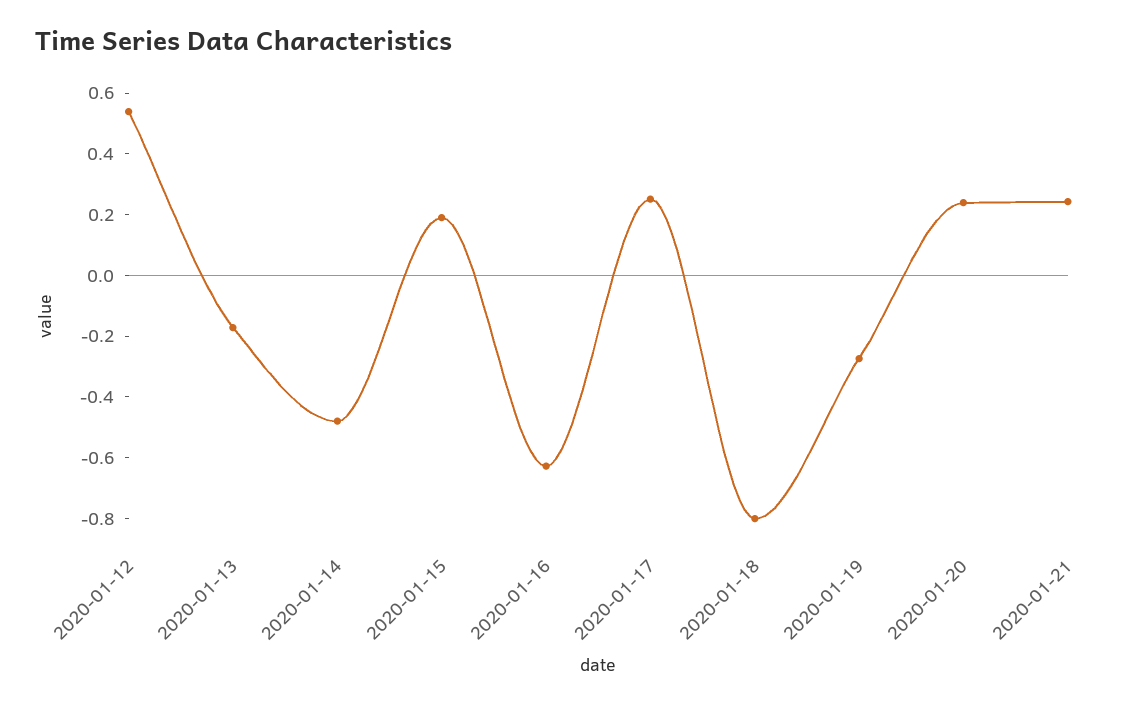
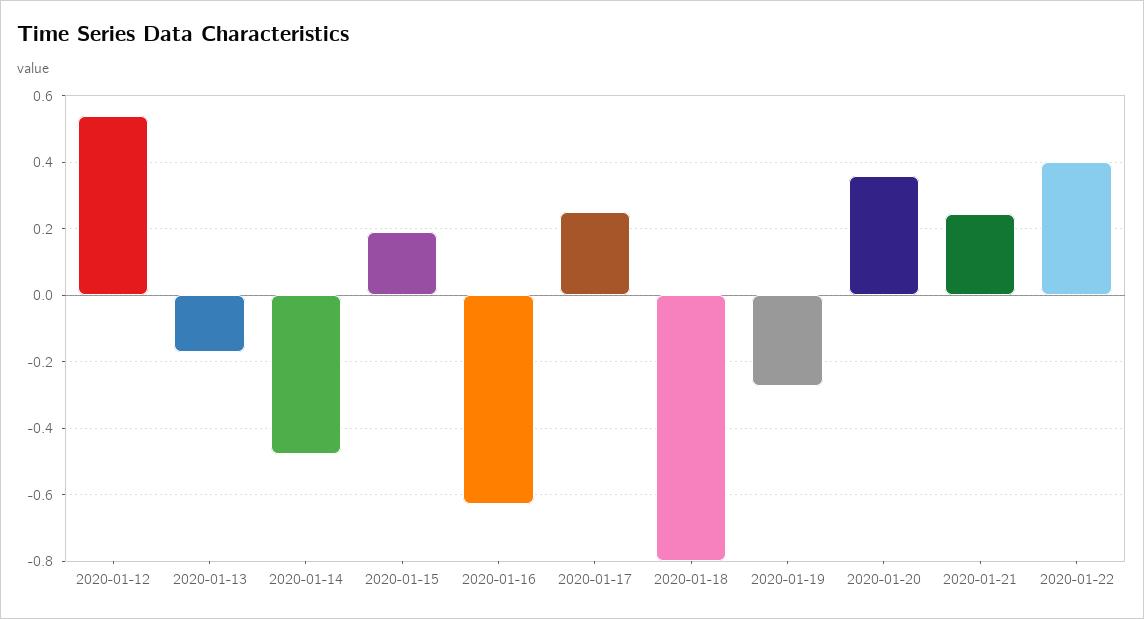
2020-01-20: 0.25 -> 0.36
2020-01-22: none -> 0.4

